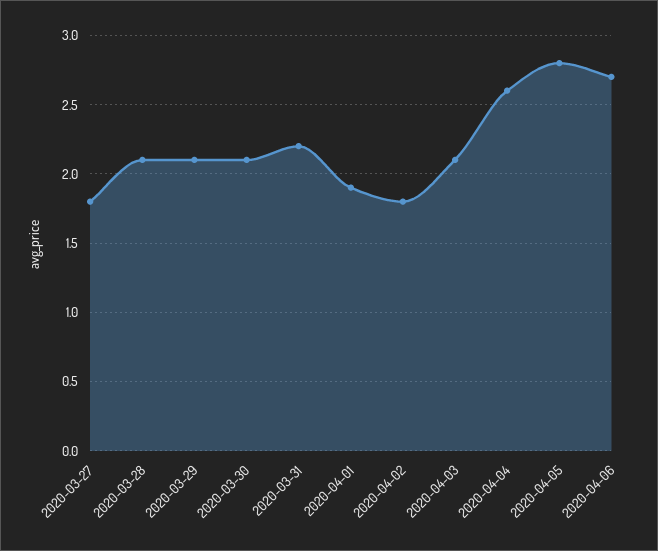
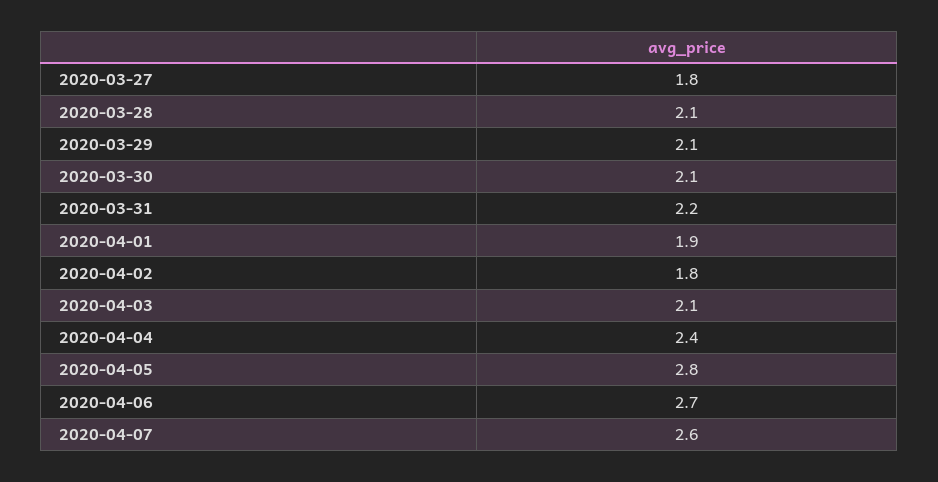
2020-04-04: 2.6 -> 2.4
2020-04-07: none -> 2.6

